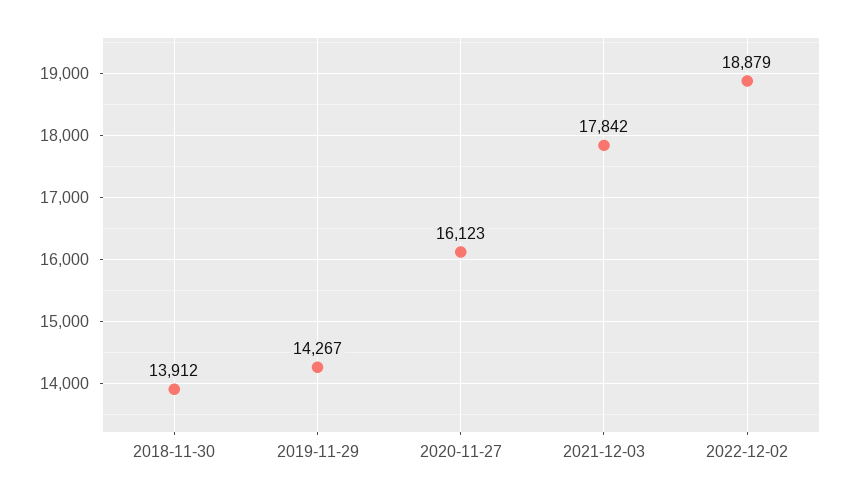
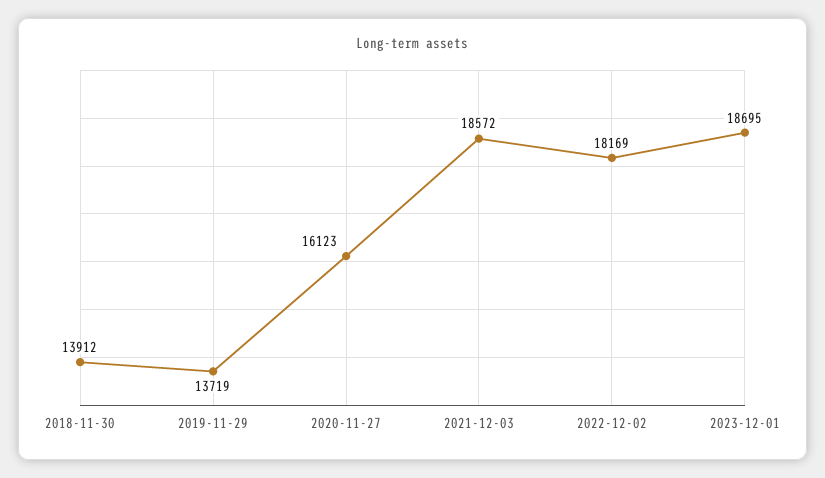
2019-11-29: 14267 -> 13719
2021-12-03: 17842 -> 18572
2022-12-02: 18879 -> 18169
2023-12-01: none -> 18695

